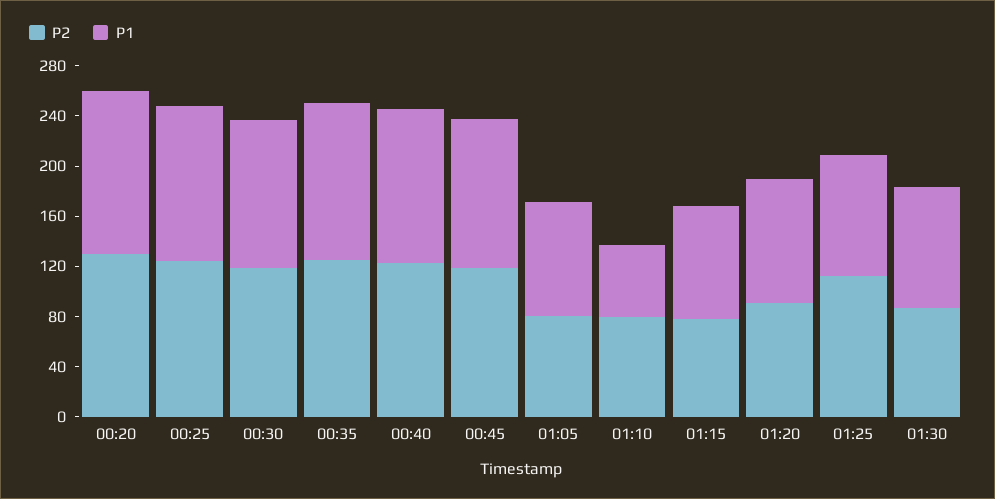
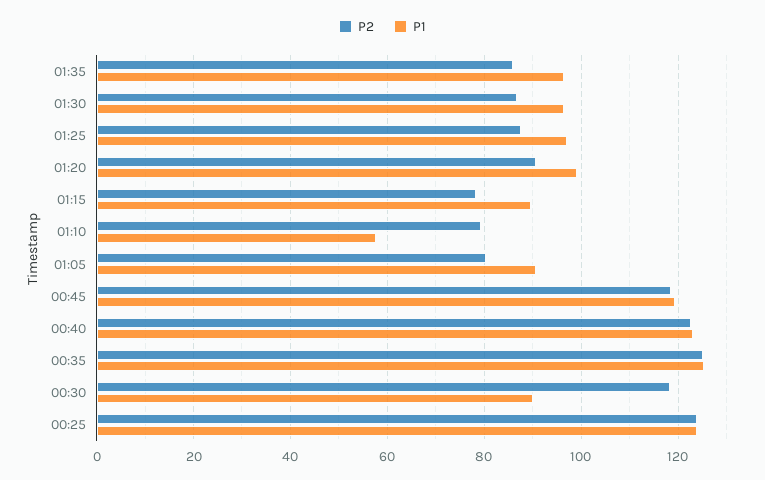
P2, 00:20: 130 -> none
P1, 00:20: 130 -> none
P1, 00:30: 120 -> 90
P2, 01:25: 110 -> 88
P2, 01:35: none -> 86
P1, 01:35: none -> 96

